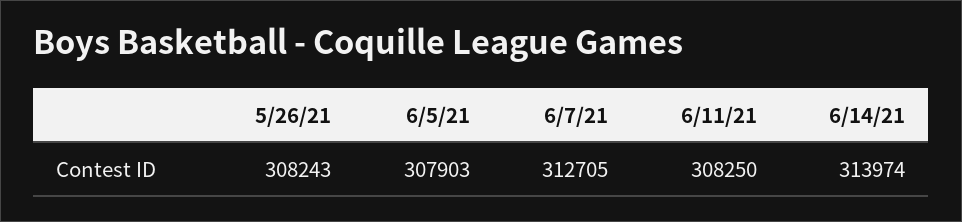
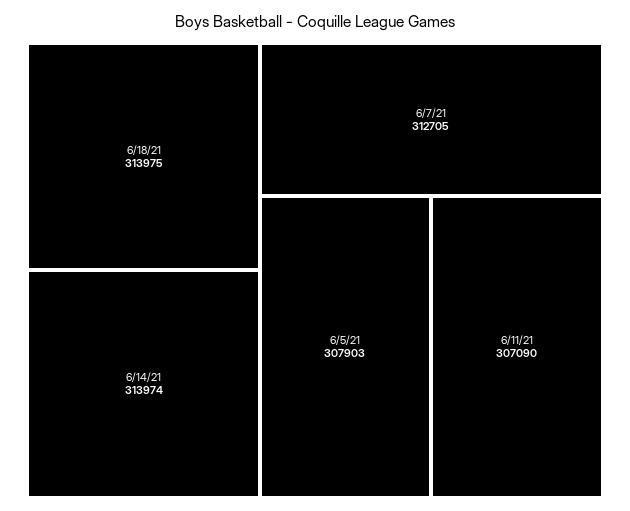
5/26/21: 308243 -> none
6/11/21: 308250 -> 307090
6/18/21: none -> 313975

